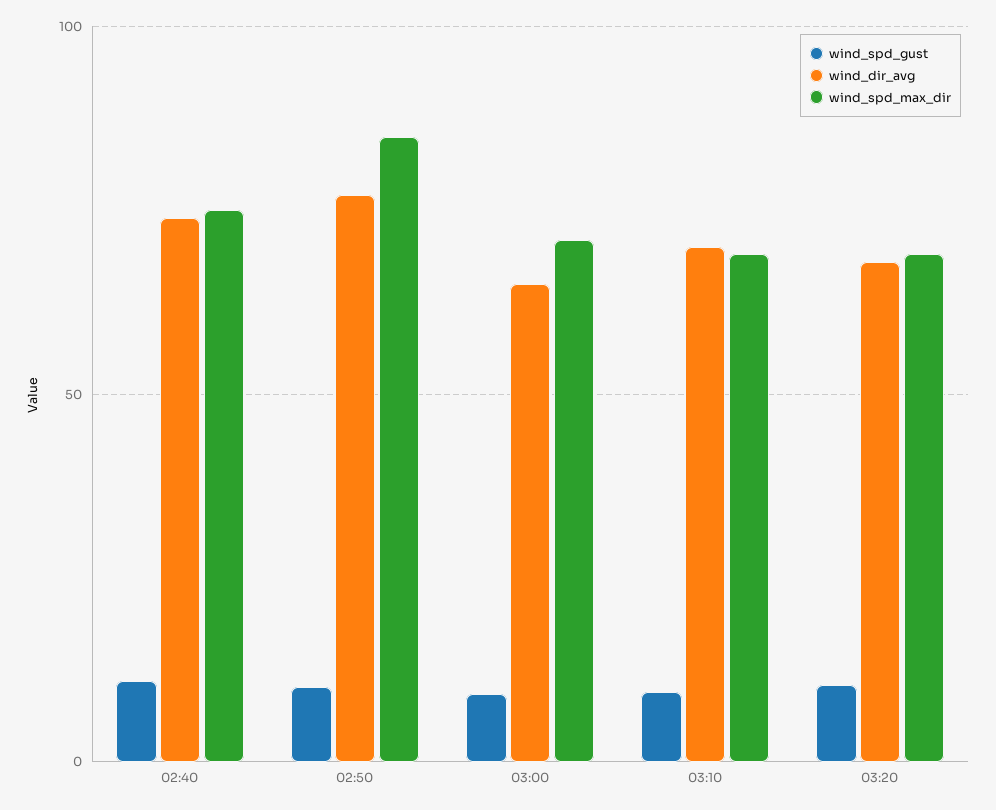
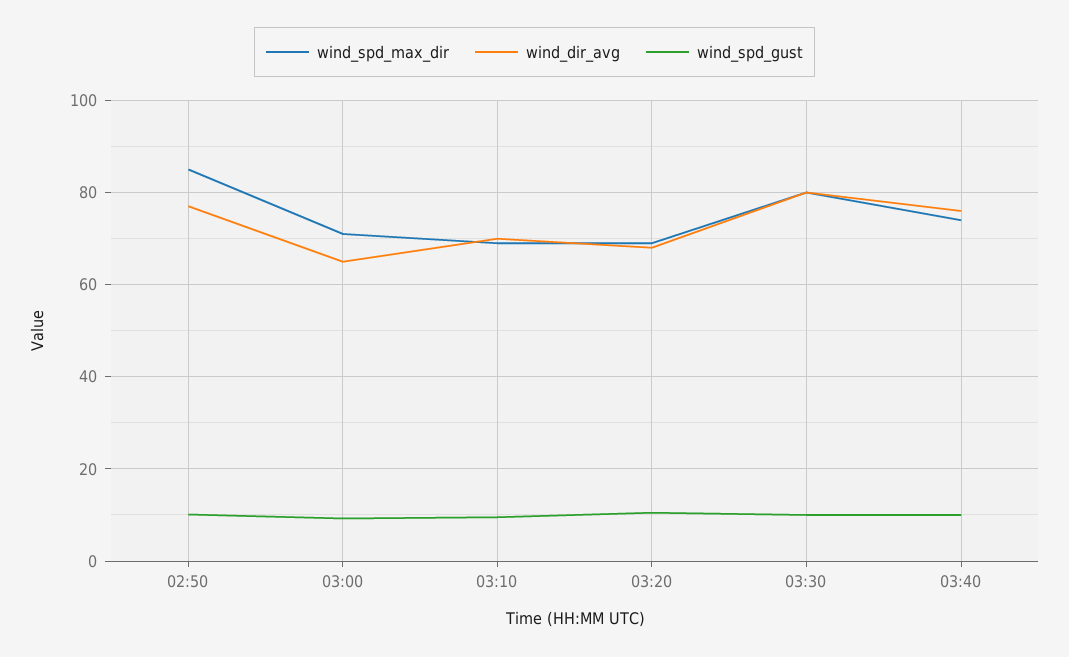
wind_spd_gust, 02:40: 10 -> none
wind_dir_avg, 02:40: 75 -> none
wind_spd_max_dir, 02:40: 75 -> none
wind_spd_max_dir, 03:30: none -> 80
wind_dir_avg, 03:30: none -> 80
wind_spd_gust, 03:30: none -> 10
wind_spd_max_dir, 03:40: none -> 74
wind_dir_avg, 03:40: none -> 76
wind_spd_gust, 03:40: none -> 10

